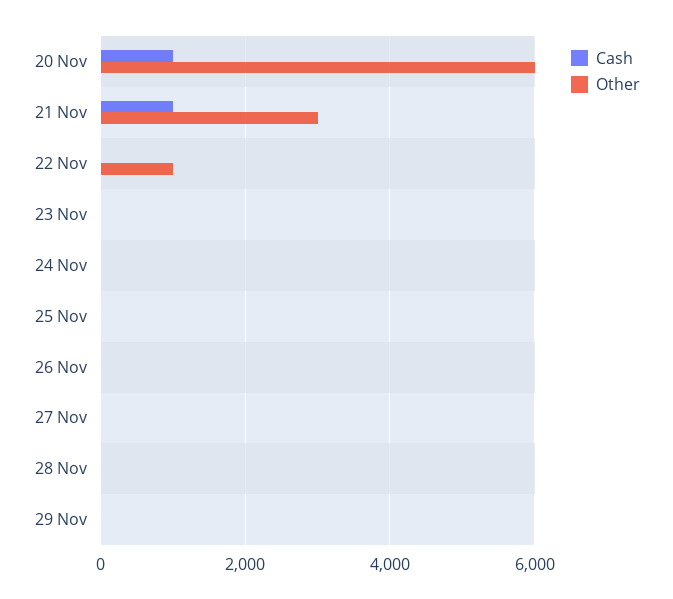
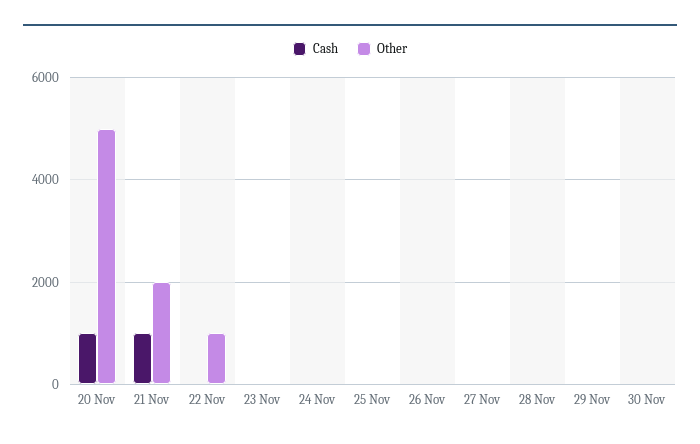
Other, 20 Nov: 6000 -> 5000
Other, 21 Nov: 3000 -> 2000
Cash, 30 Nov: none -> 0
Other, 30 Nov: none -> 0

